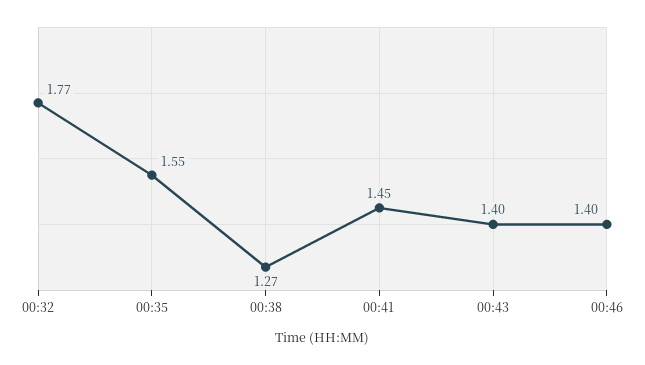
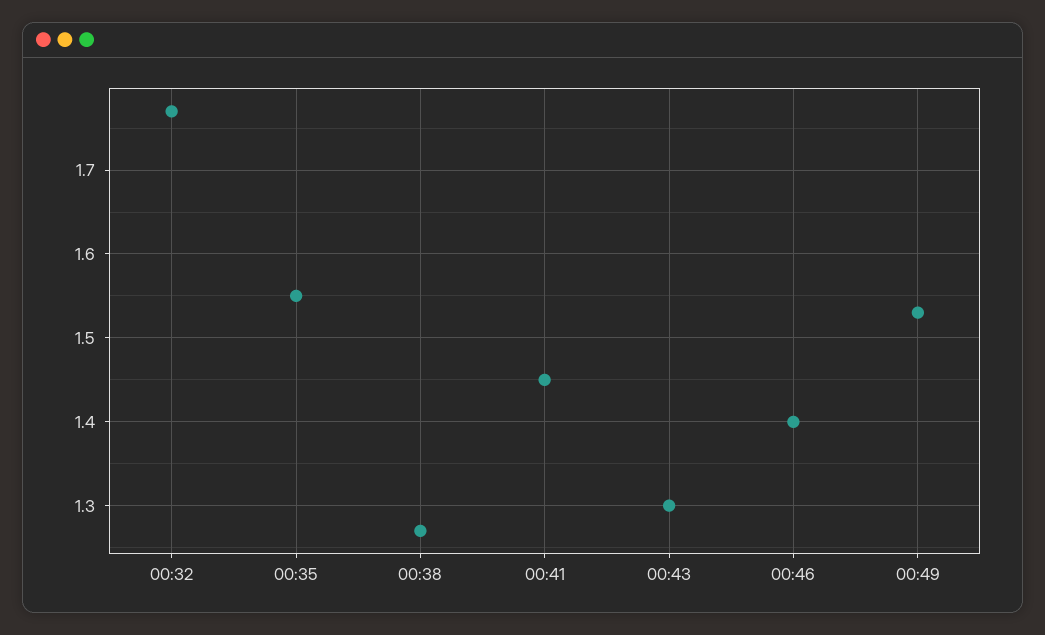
00:43: 1.4 -> 1.3
00:49: none -> 1.53

